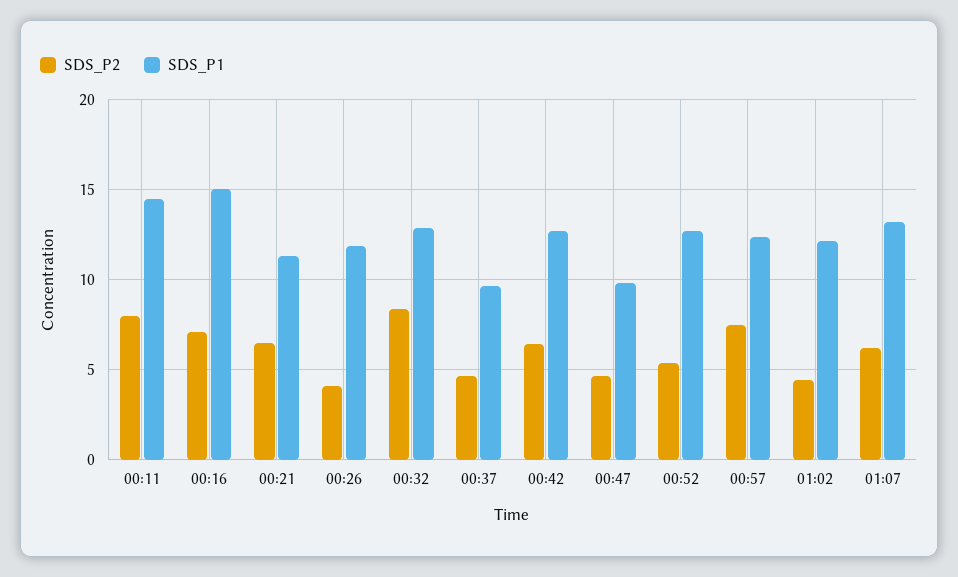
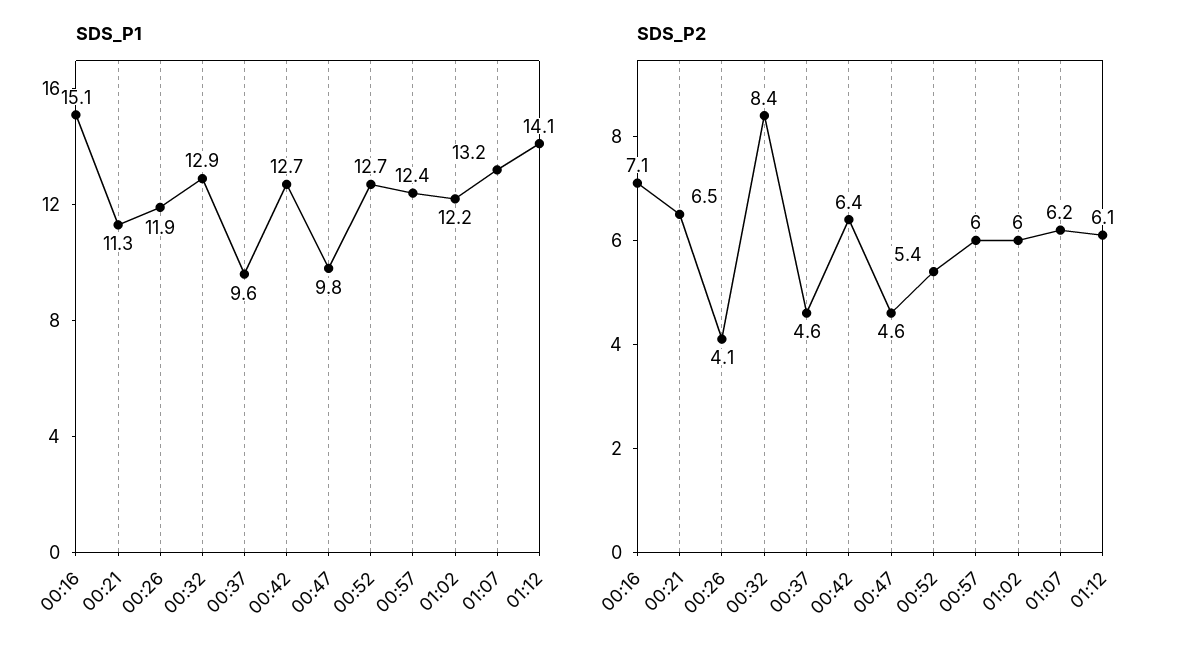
SDS_P2, 00:11: 8 -> none
SDS_P1, 00:11: 14.5 -> none
SDS_P2, 00:57: 7.5 -> 6
SDS_P2, 01:02: 4.5 -> 6
SDS_P1, 01:12: none -> 14.1
SDS_P2, 01:12: none -> 6.1

